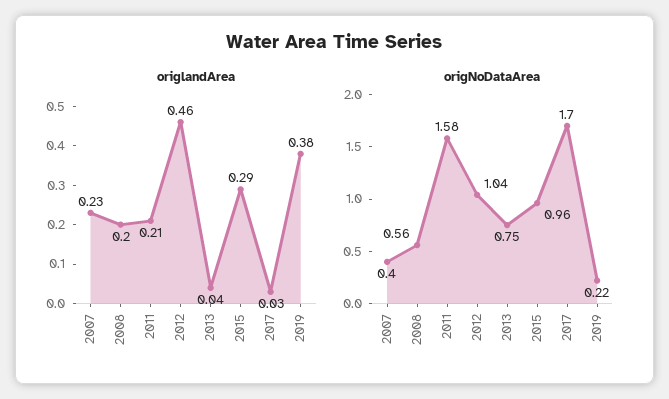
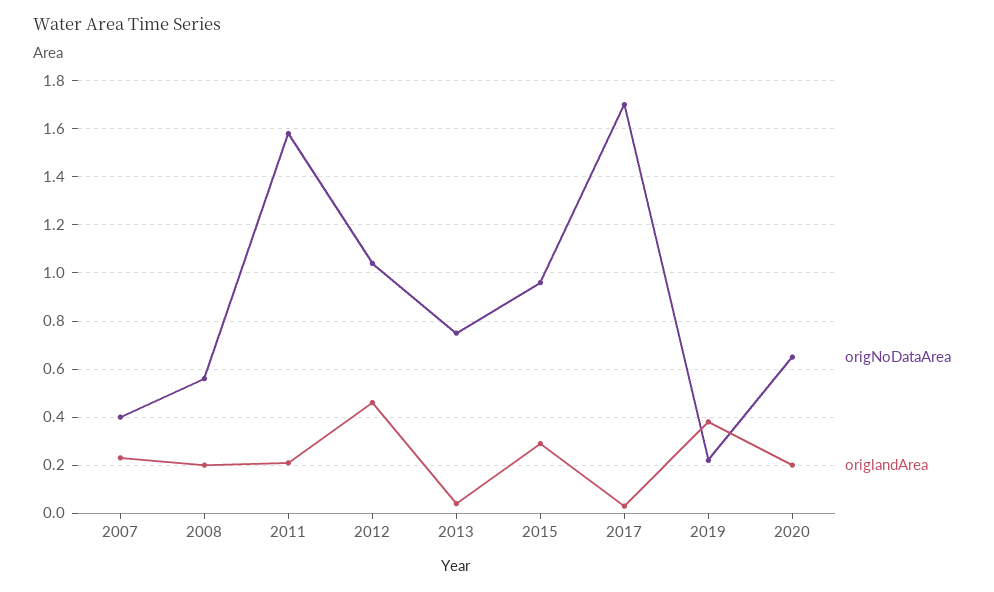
origNoDataArea, 2020: none -> 0.65
origlandArea, 2020: none -> 0.2

